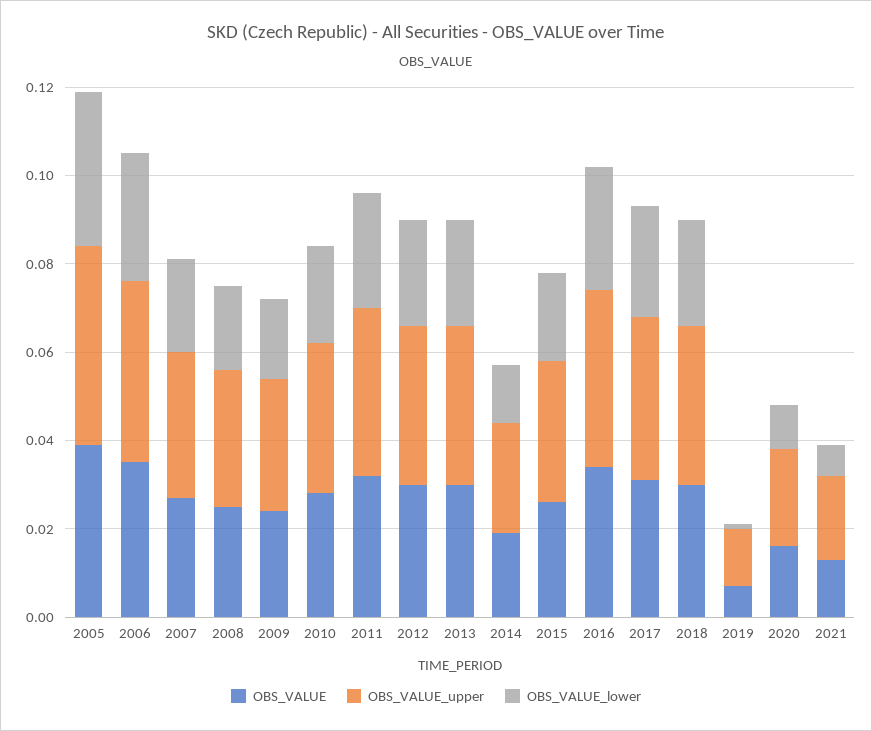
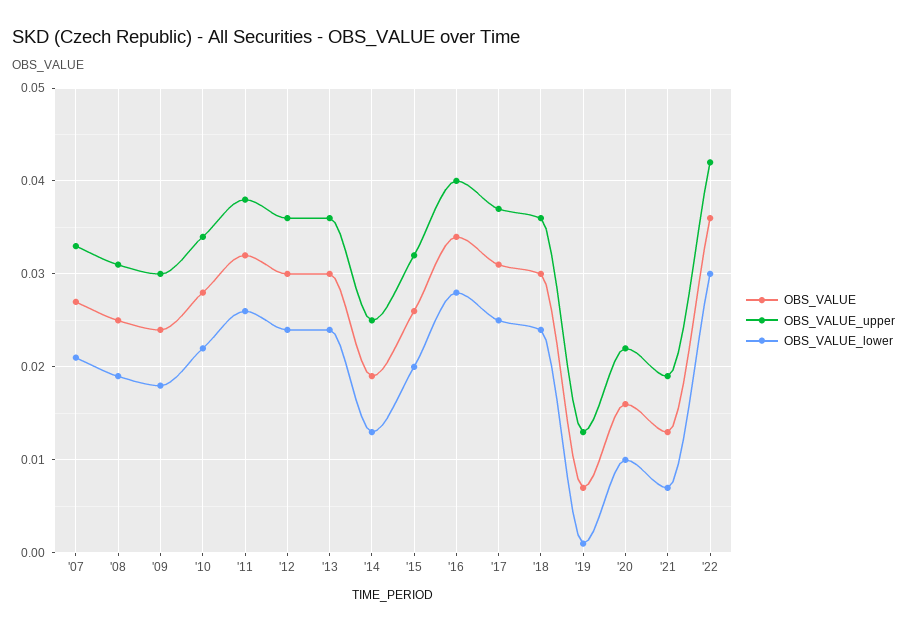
OBS_VALUE, 2005: 0.04 -> none
OBS_VALUE_upper, 2005: 0.045 -> none
OBS_VALUE_lower, 2005: 0.035 -> none
OBS_VALUE, 2006: 0.035 -> none
OBS_VALUE_upper, 2006: 0.04 -> none
OBS_VALUE_lower, 2006: 0.03 -> none
OBS_VALUE, '22: none -> 0.036
OBS_VALUE_upper, '22: none -> 0.042
OBS_VALUE_lower, '22: none -> 0.03

